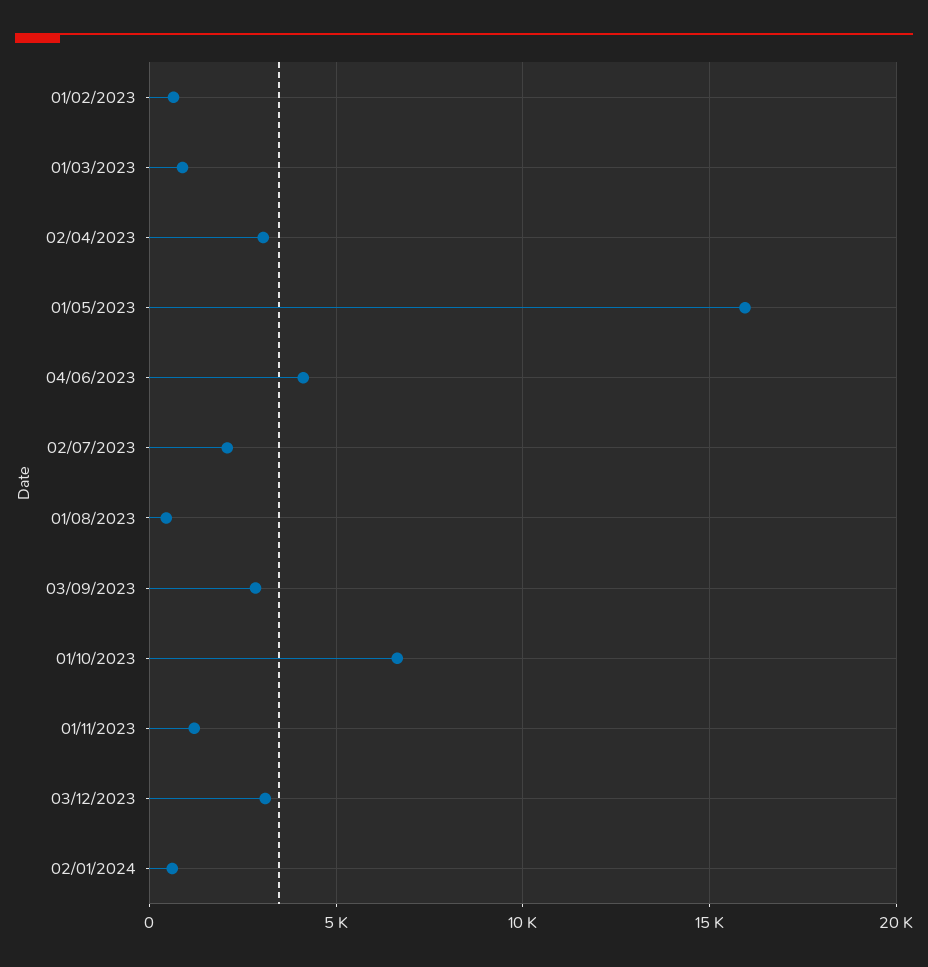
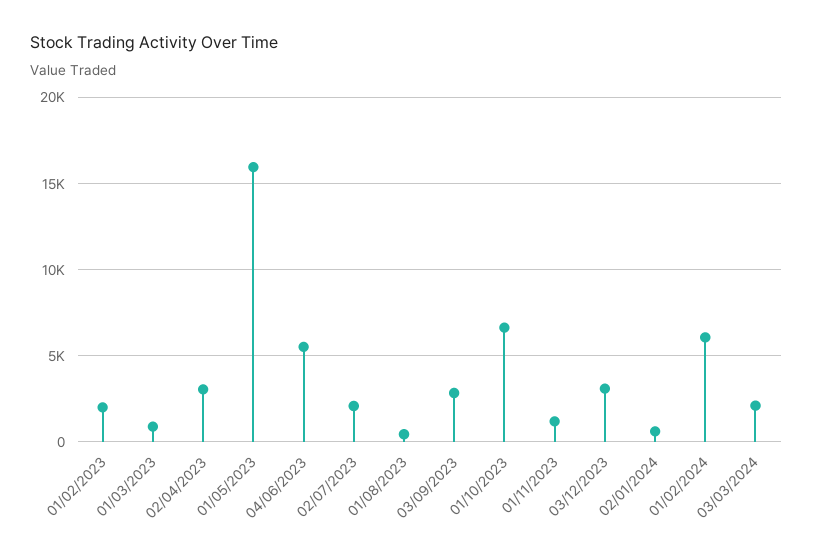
01/02/2023: 500 -> 2000
04/06/2023: 4000 -> 5500
01/02/2024: none -> 6000
03/03/2024: none -> 2000

